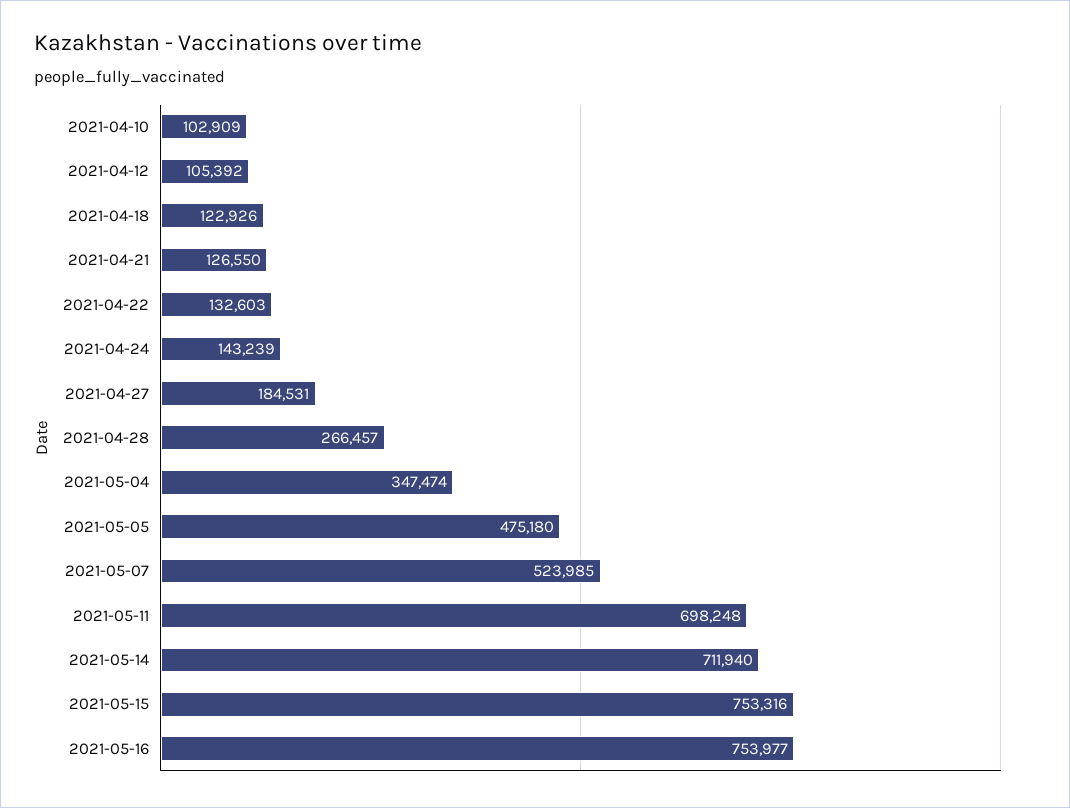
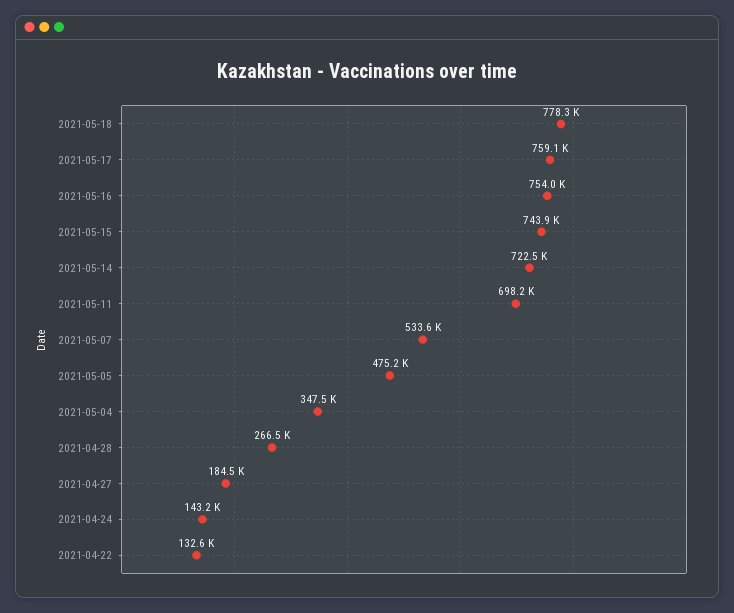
2021-04-10: 102909 -> none
2021-04-12: 105392 -> none
2021-04-18: 122926 -> none
2021-04-21: 126550 -> none
2021-05-07: 523985 -> 533600
2021-05-14: 711940 -> 722500
2021-05-15: 753316 -> 743900
2021-05-18: none -> 778300
2021-05-17: none -> 759100

